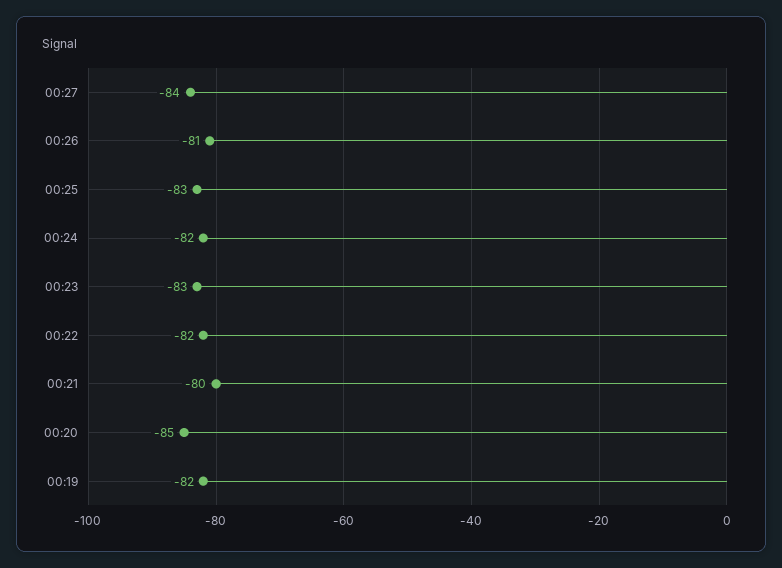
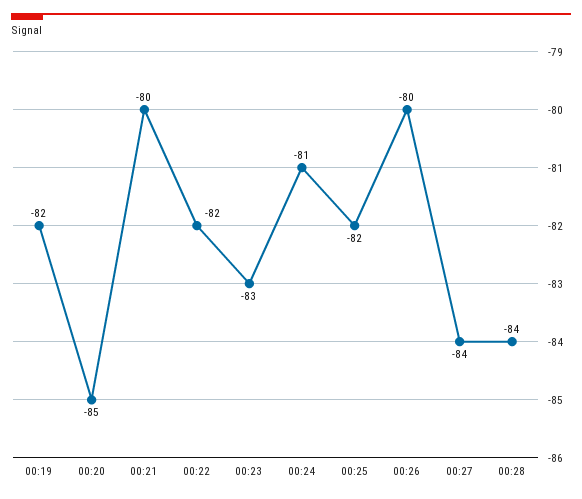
00:26: -81 -> -80
00:25: -83 -> -82
00:24: -82 -> -81
00:28: none -> -84

